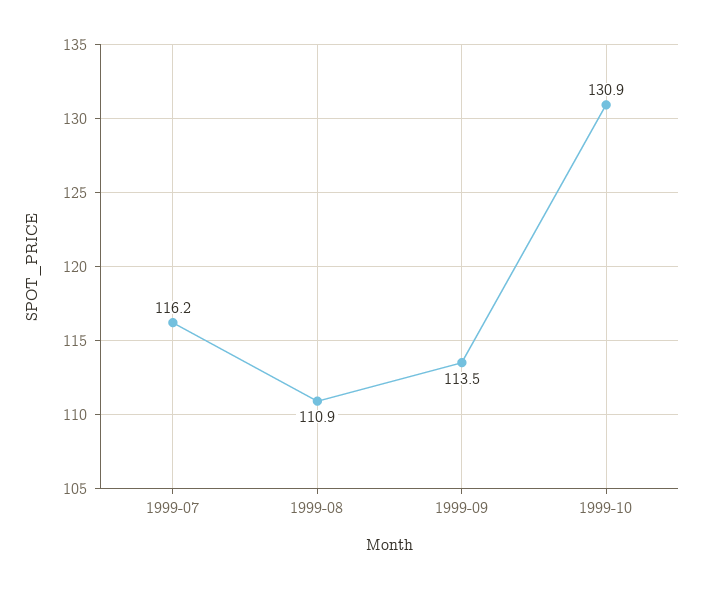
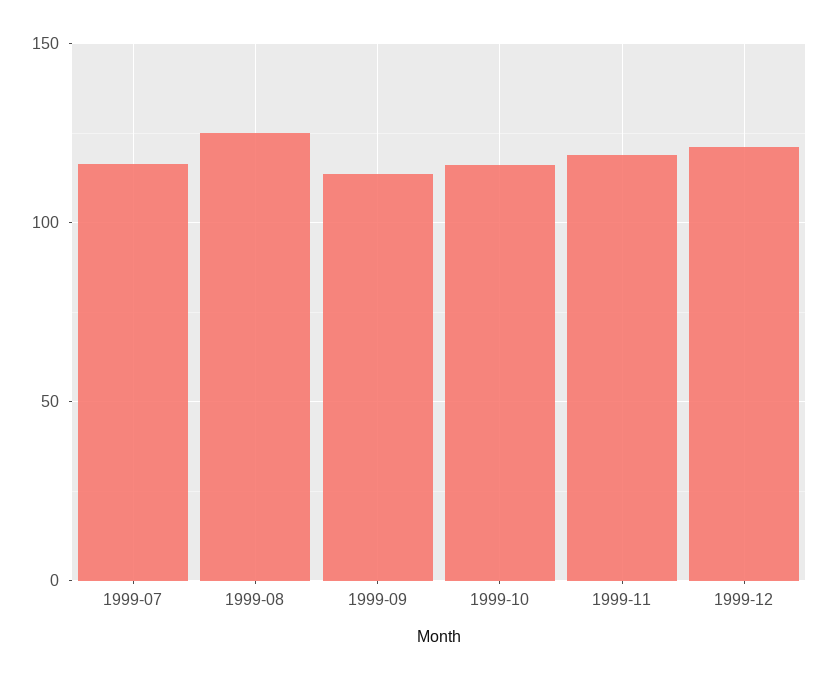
1999-08: 110.9 -> 125
1999-10: 130.9 -> 115
1999-11: none -> 120
1999-12: none -> 120

